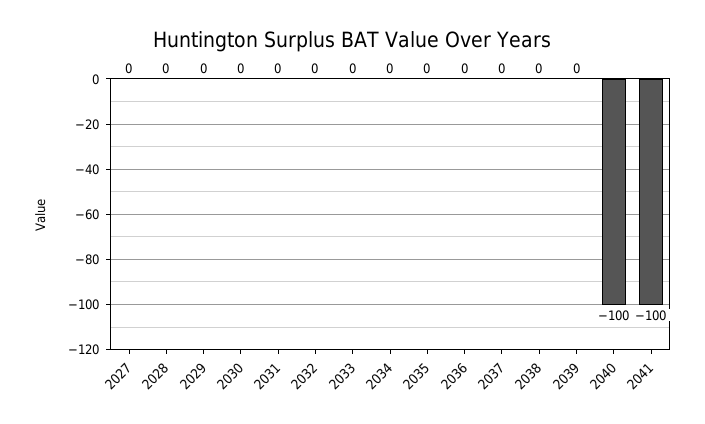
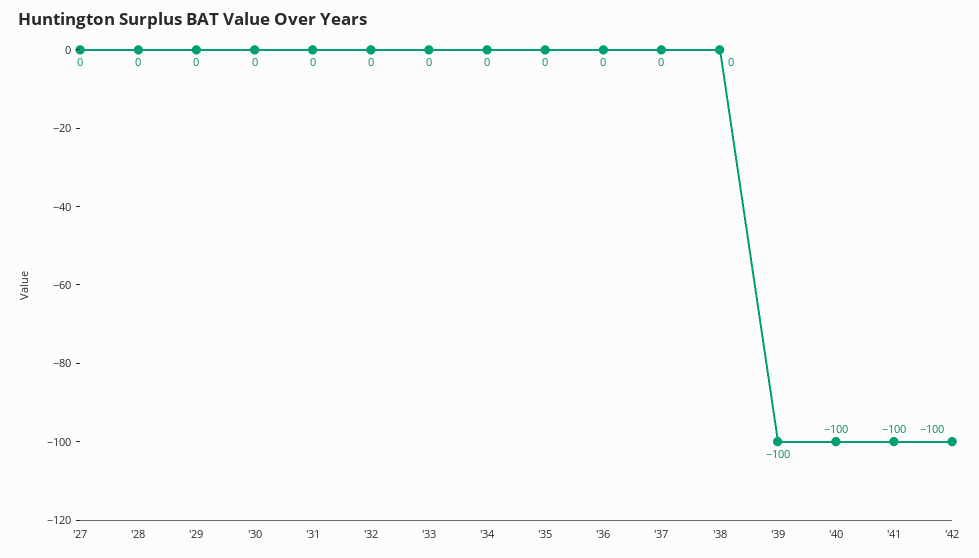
2039: 0 -> -100
'42: none -> -100

